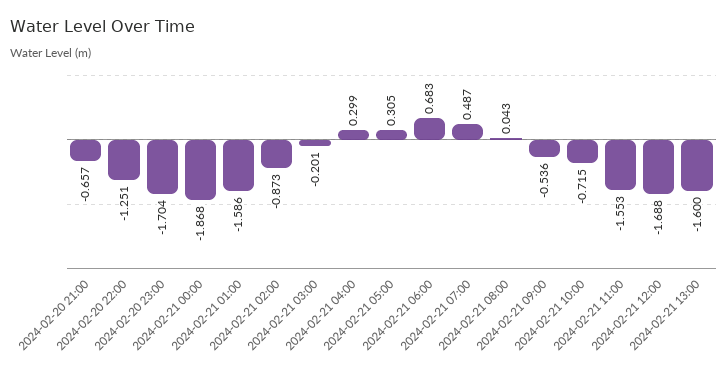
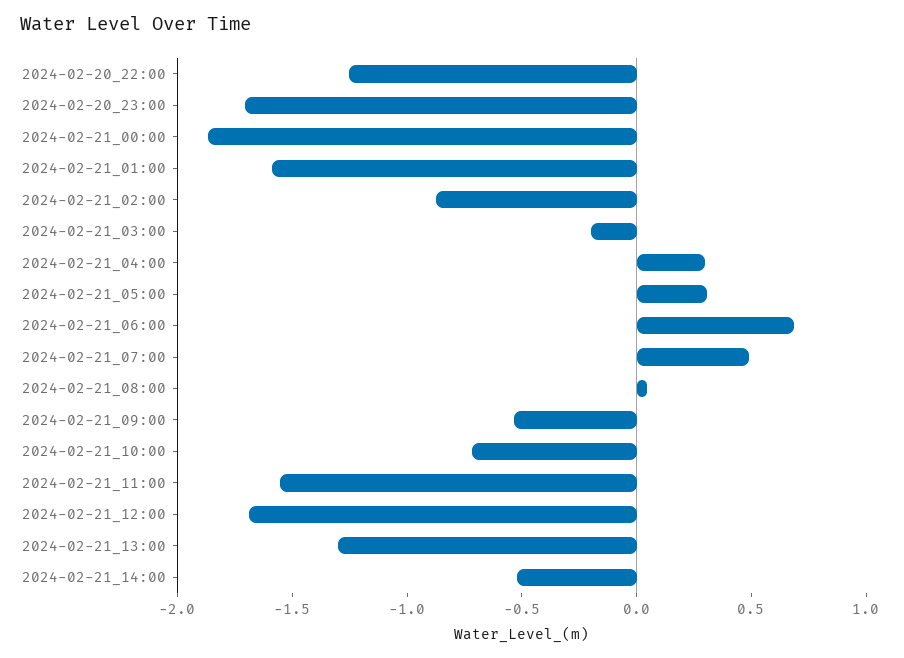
2024-02-20 21:00: -0.657 -> none
2024-02-21 13:00: -1.6 -> -1.3
2024-02-21_14:00: none -> -0.5

